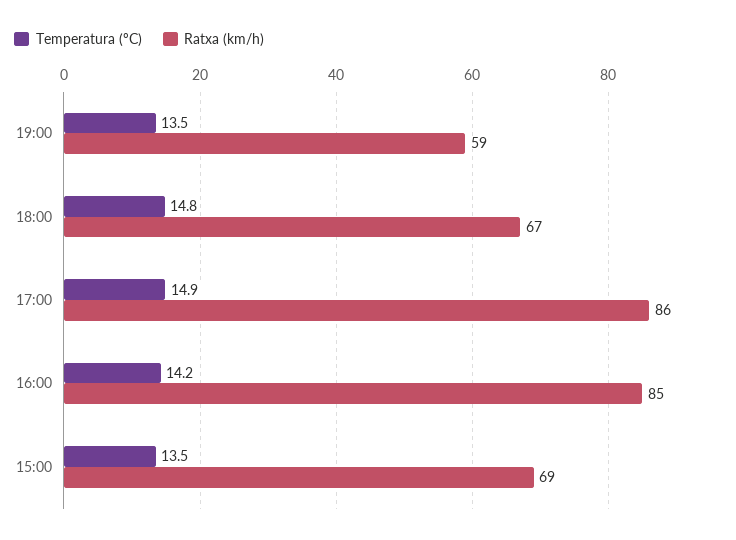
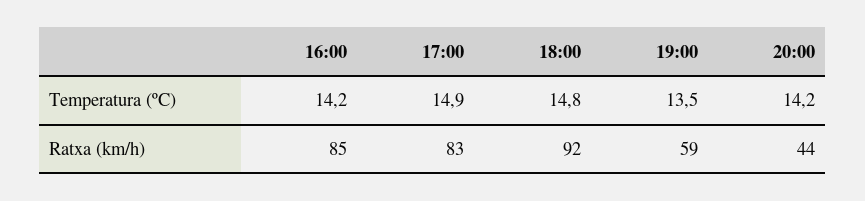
Ratxa (km/h), 18:00: 67 -> 92
Ratxa (km/h), 17:00: 86 -> 83
Temperatura (ºC), 15:00: 13.5 -> none
Ratxa (km/h), 15:00: 69 -> none
Temperatura (ºC), 20:00: none -> 14.2
Ratxa (km/h), 20:00: none -> 44

